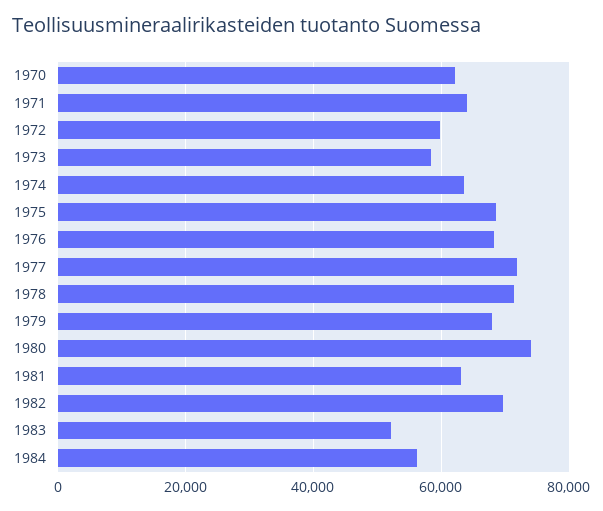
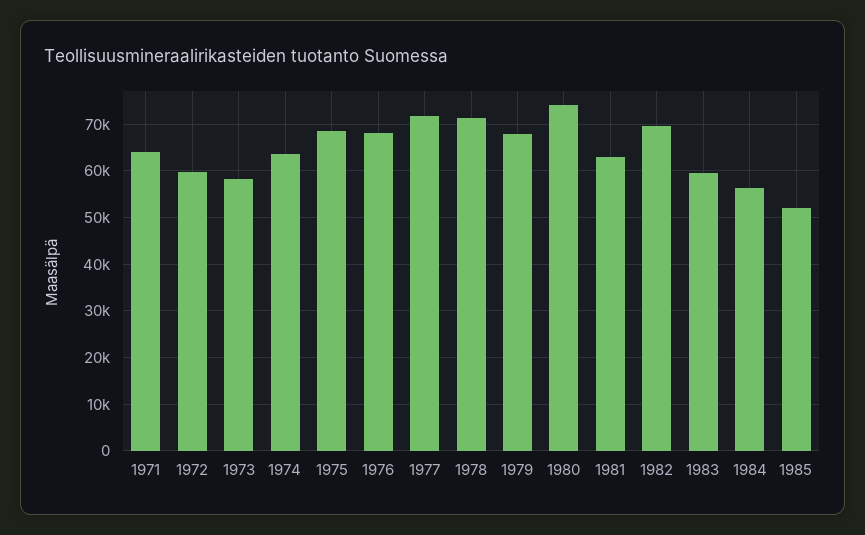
1970: 62000 -> none
1983: 52000 -> 60000
1985: none -> 52000

